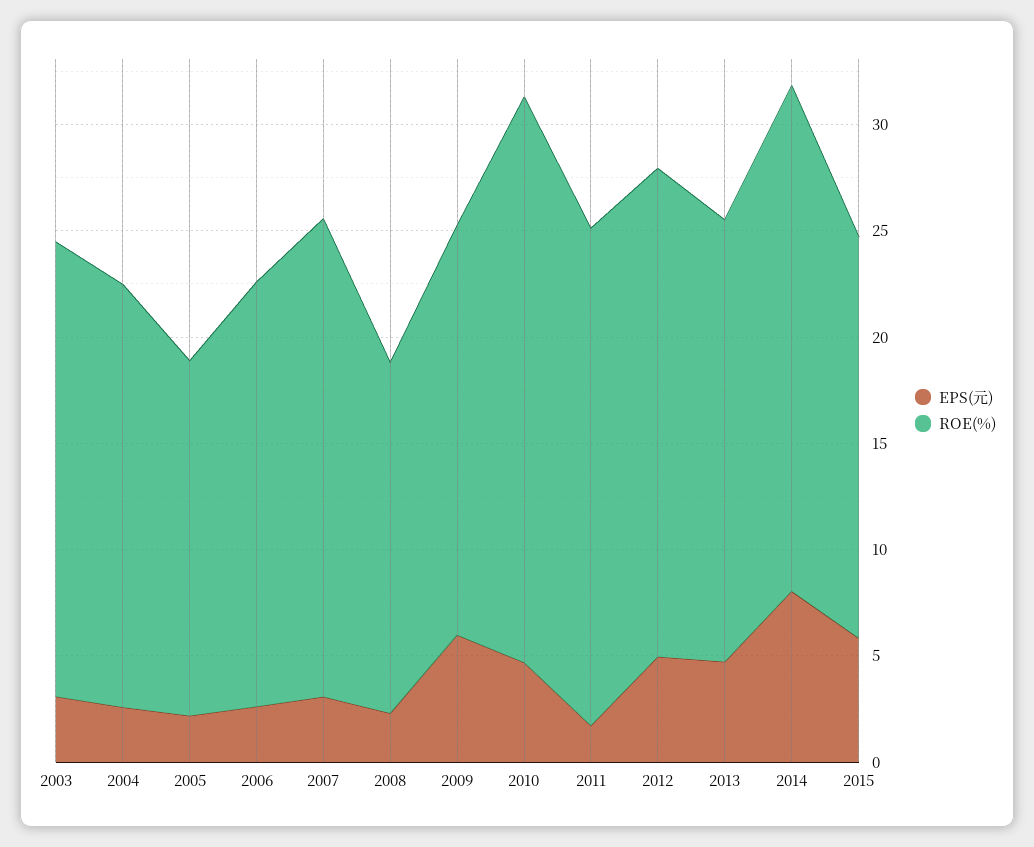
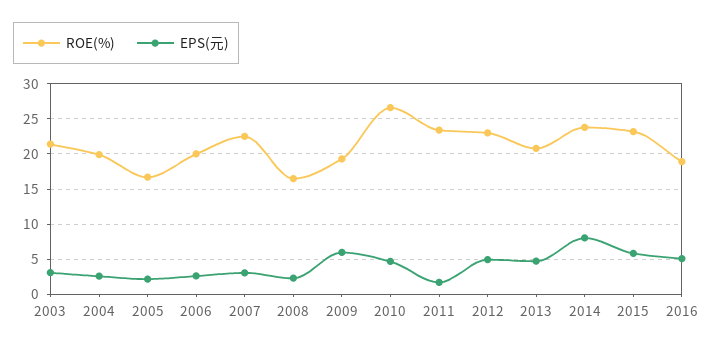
ROE(%), 2015: 19 -> 23
ROE(%), 2016: none -> 19
EPS(元), 2016: none -> 5

